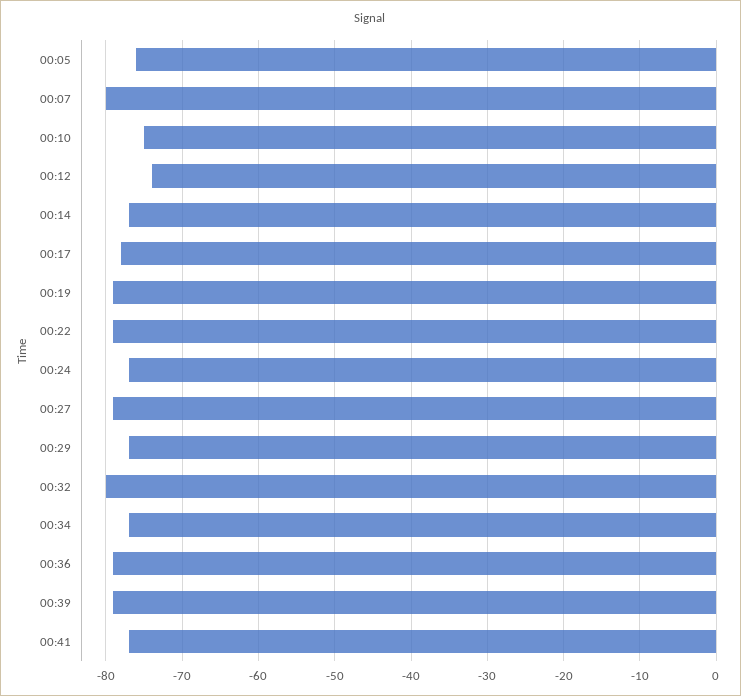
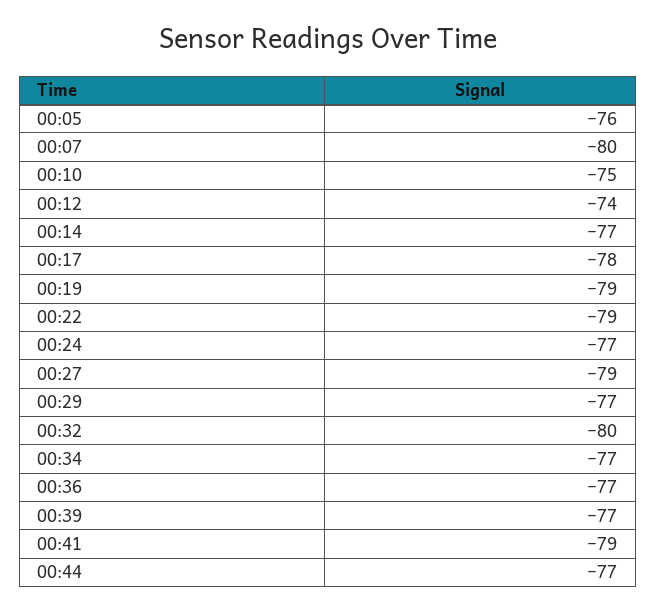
00:36: -79 -> -77
00:39: -79 -> -77
00:41: -77 -> -79
00:44: none -> -77

